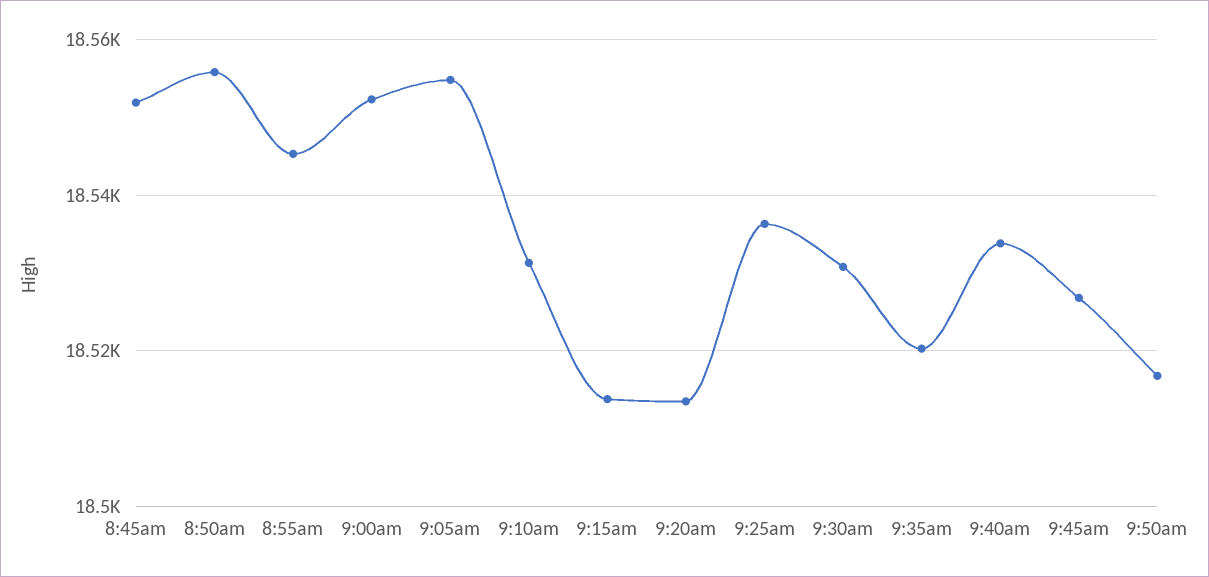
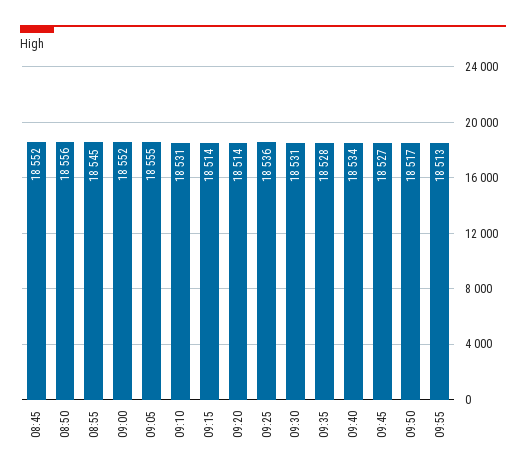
9:35am: 18520 -> 18528
09:55: none -> 18513

